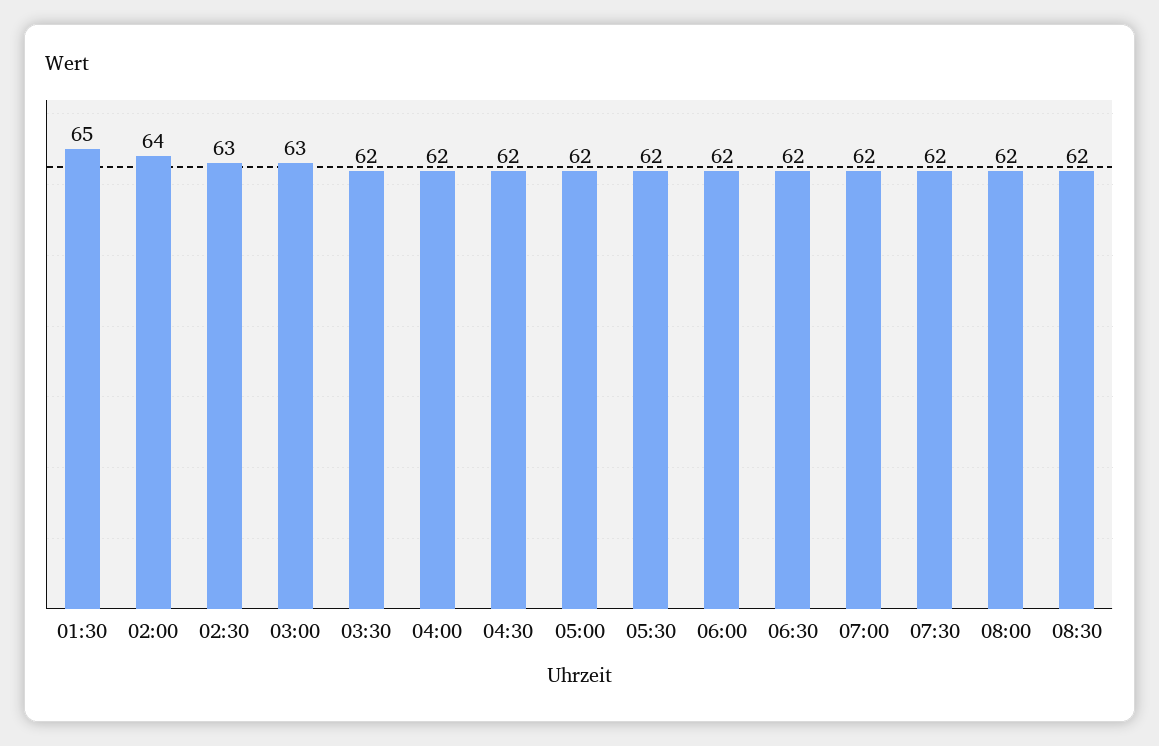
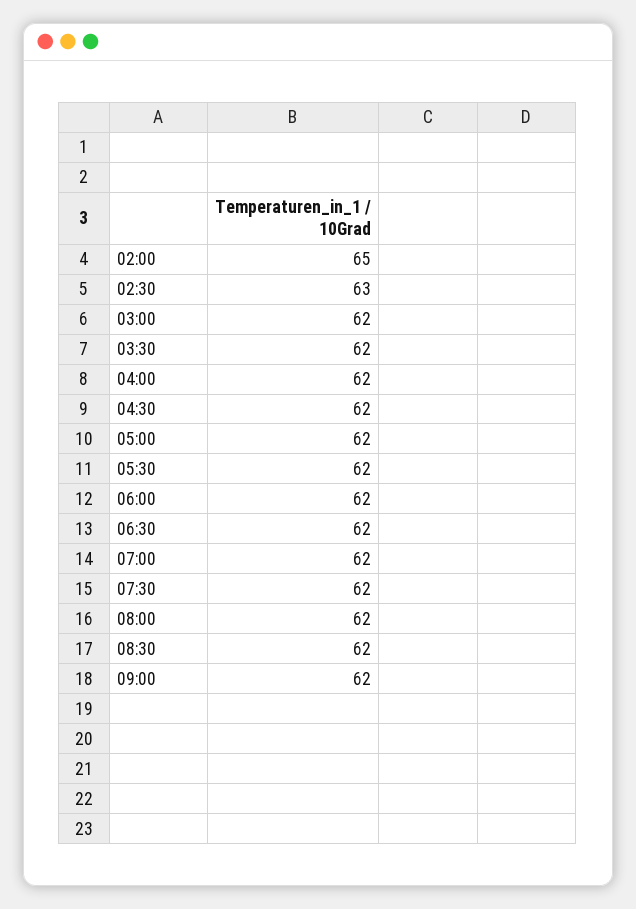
01:30: 65 -> none
02:00: 64 -> 65
03:00: 63 -> 62
09:00: none -> 62

